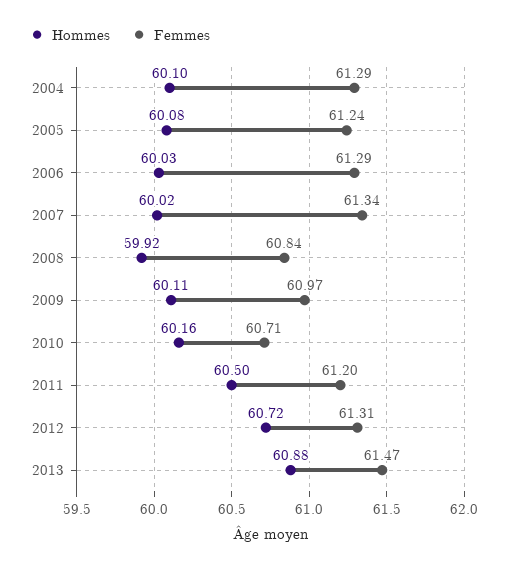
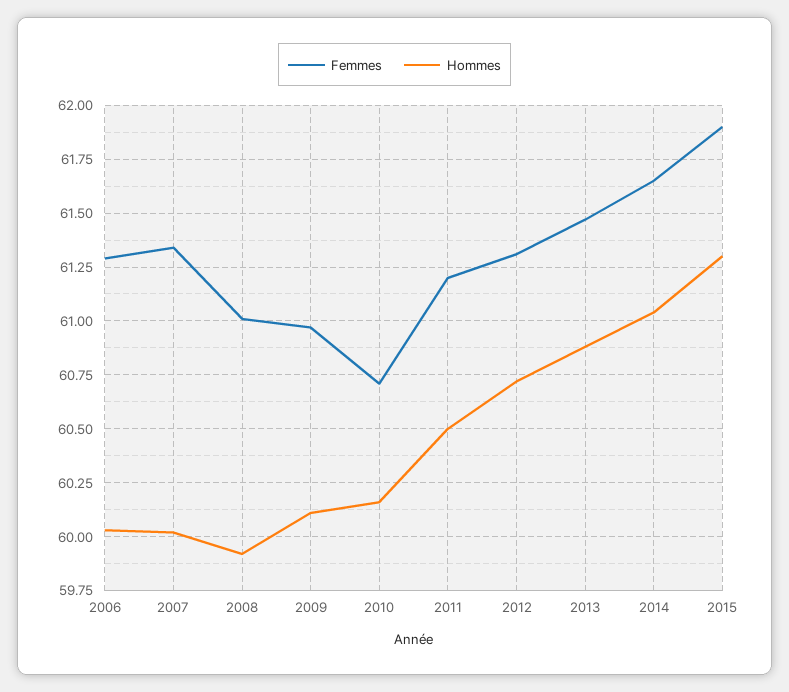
Hommes, 2004: 60.1 -> none
Femmes, 2004: 61.29 -> none
Hommes, 2005: 60.08 -> none
Femmes, 2005: 61.24 -> none
Femmes, 2008: 60.84 -> 61
Femmes, 2014: none -> 61.65
Hommes, 2014: none -> 61.05
Femmes, 2015: none -> 61.9
Hommes, 2015: none -> 61.3

